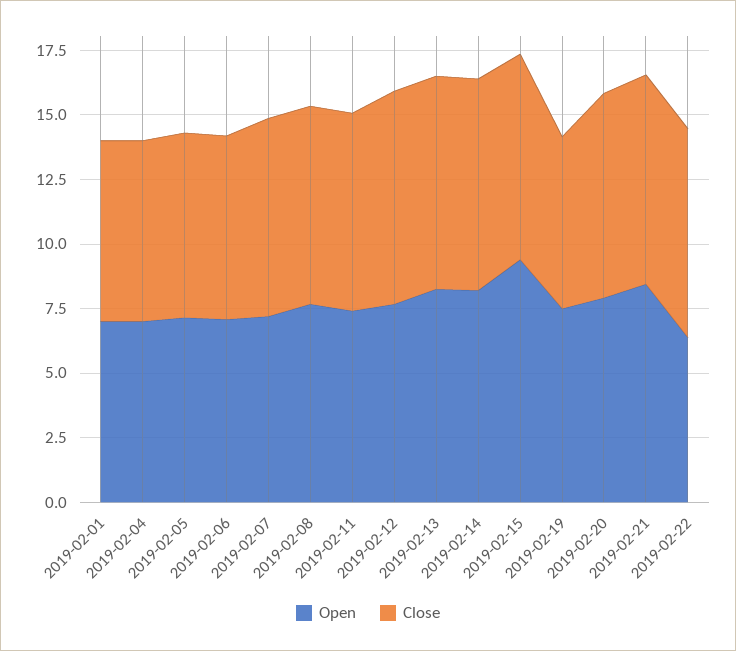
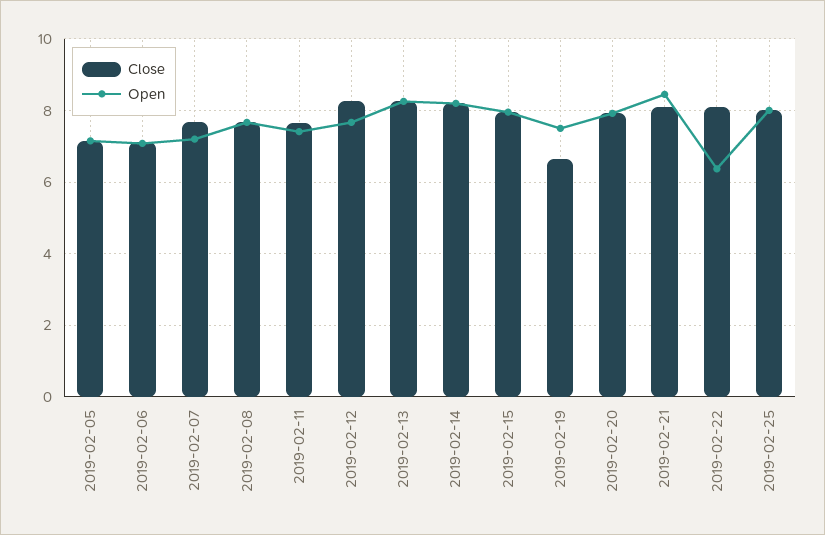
Open, 2019-02-01: 7 -> none
Close, 2019-02-01: 7 -> none
Open, 2019-02-04: 7 -> none
Close, 2019-02-04: 7 -> none
Open, 2019-02-15: 9.5 -> 8
Close, 2019-02-25: none -> 8
Open, 2019-02-25: none -> 8

